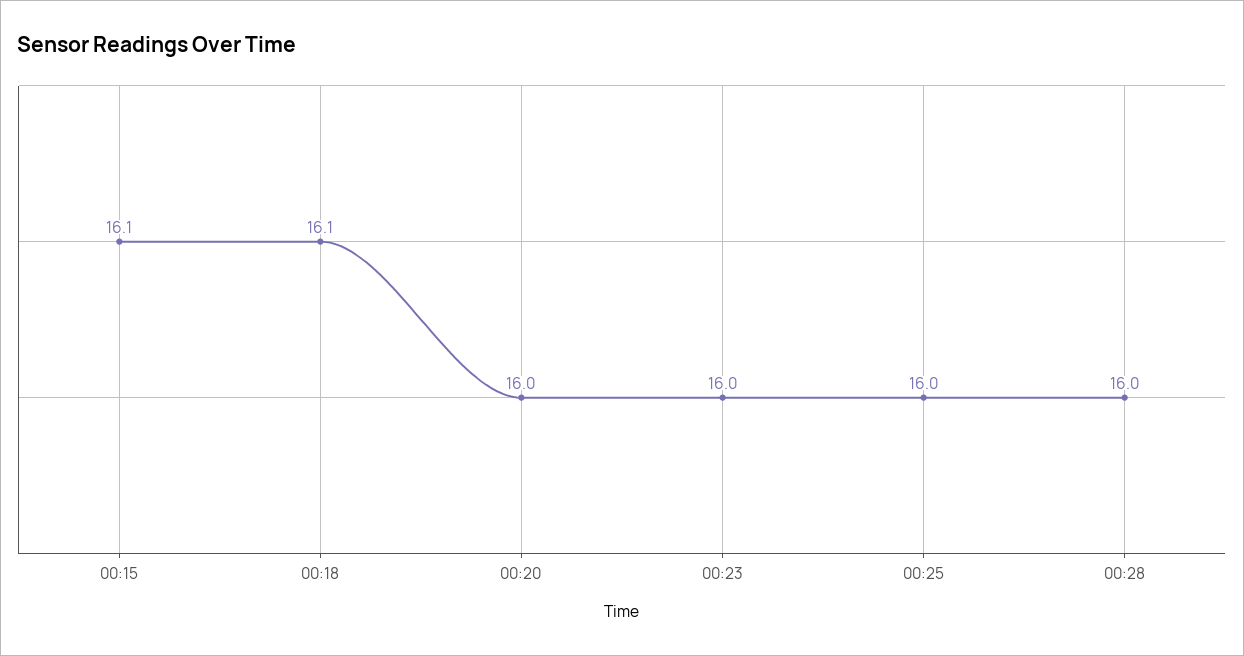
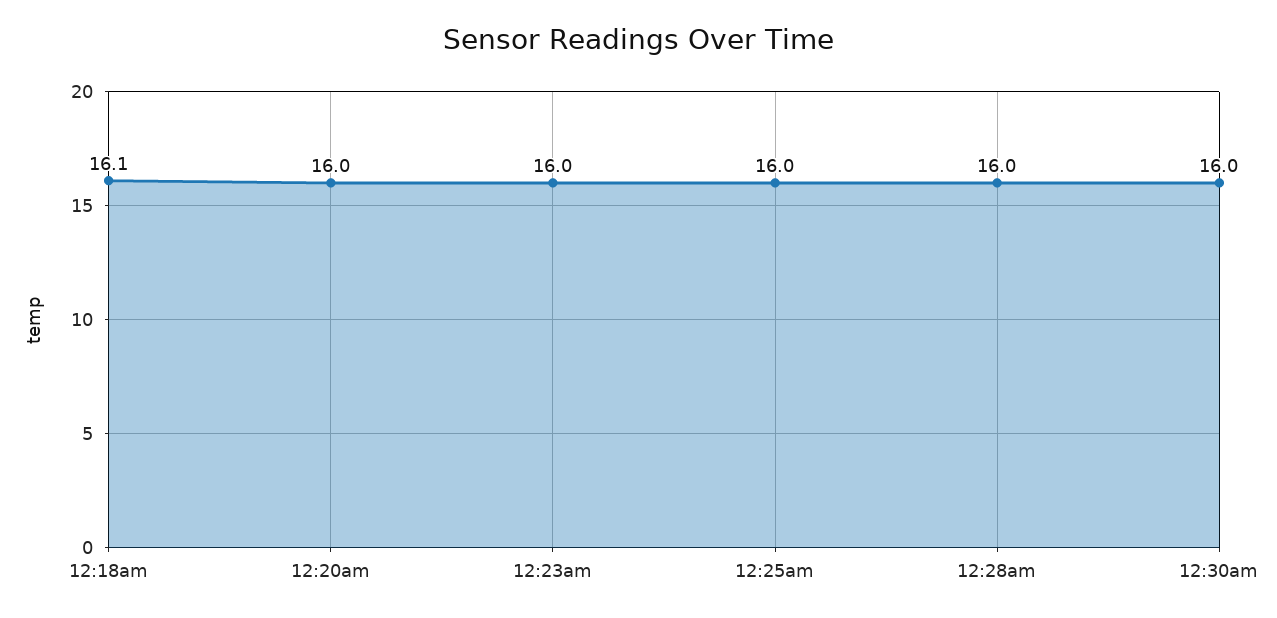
00:15: 16.1 -> none
12:30am: none -> 16

